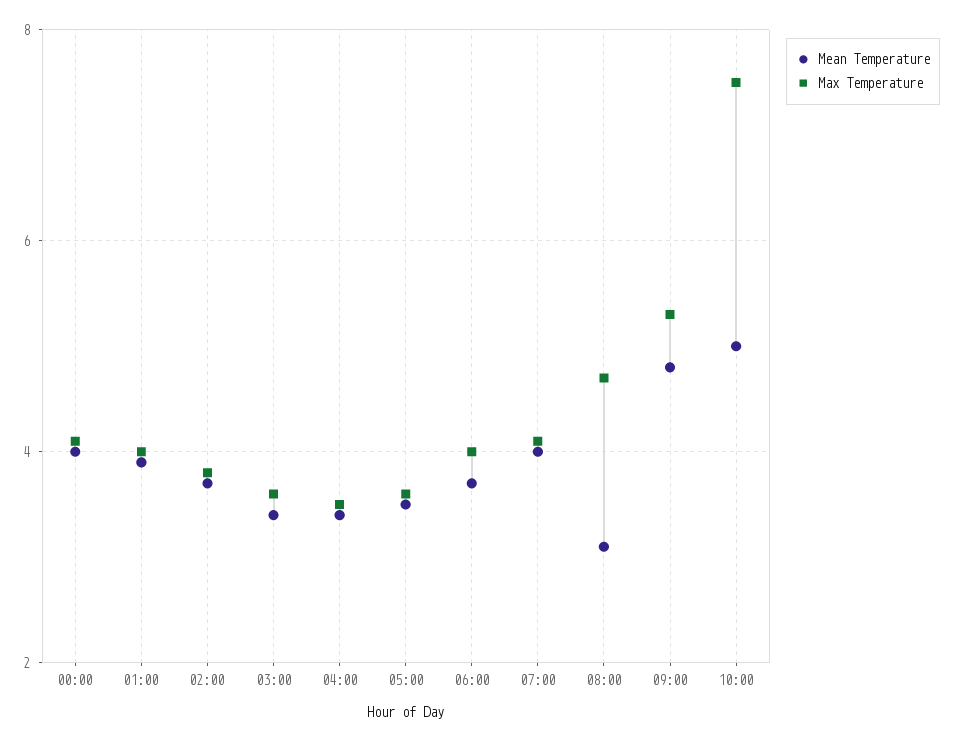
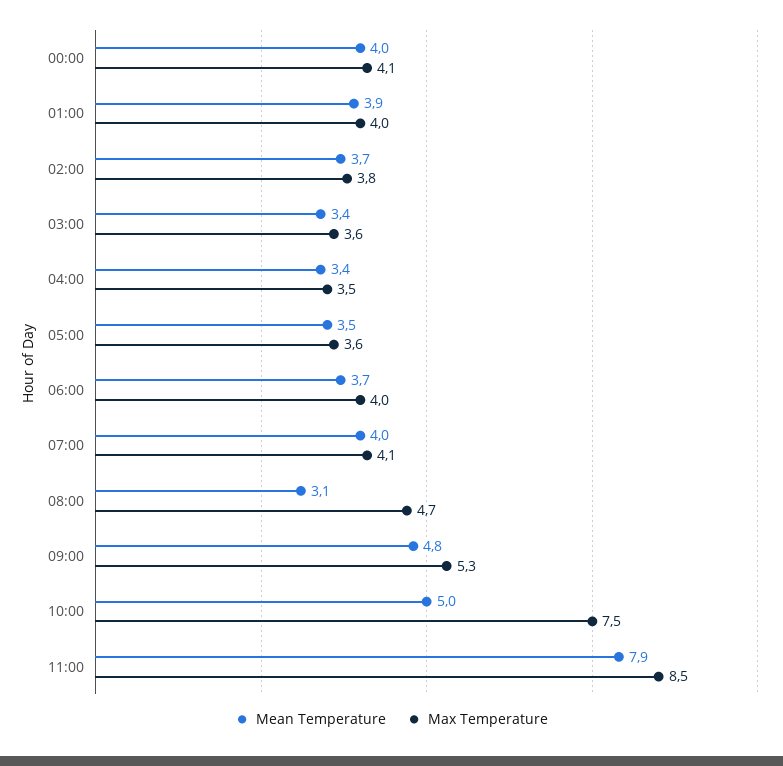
Mean Temperature, 11:00: none -> 7.9
Max Temperature, 11:00: none -> 8.5

